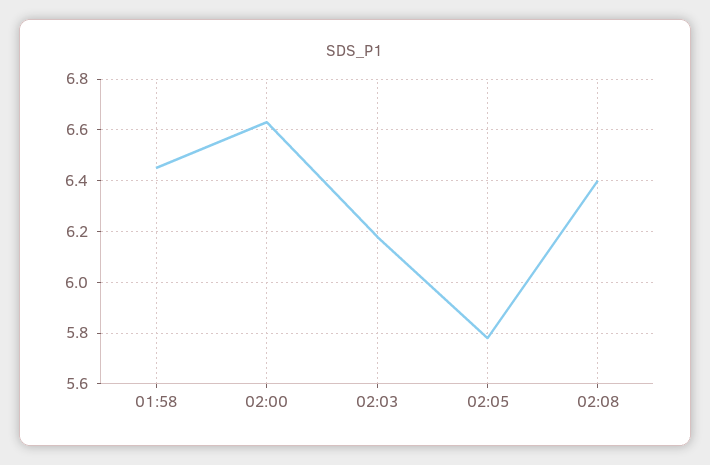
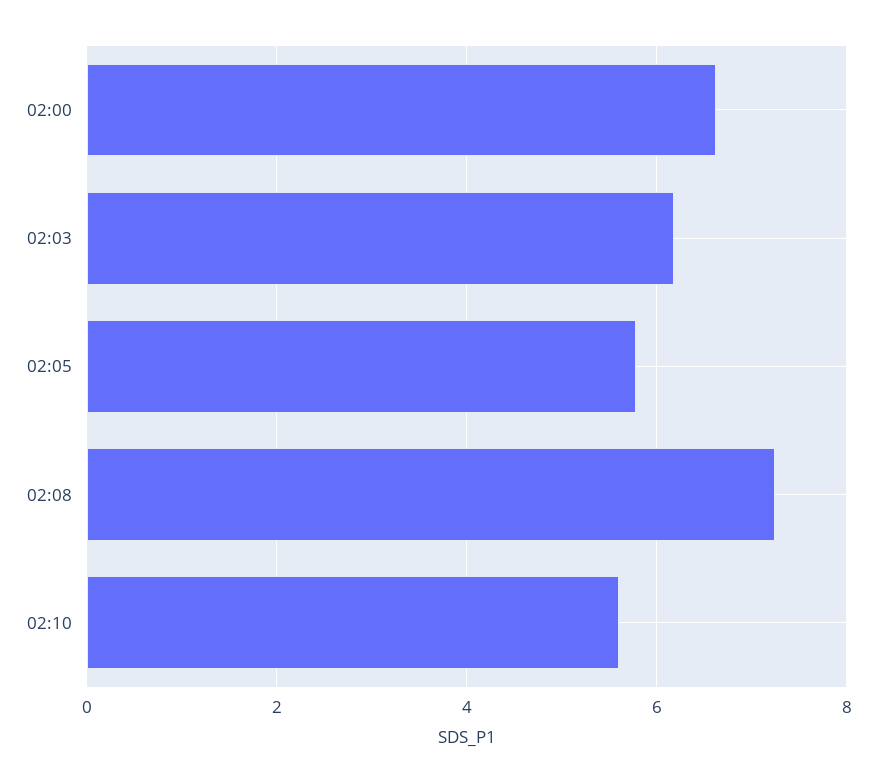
01:58: 6.45 -> none
02:08: 6.4 -> 7.2
02:10: none -> 5.6

